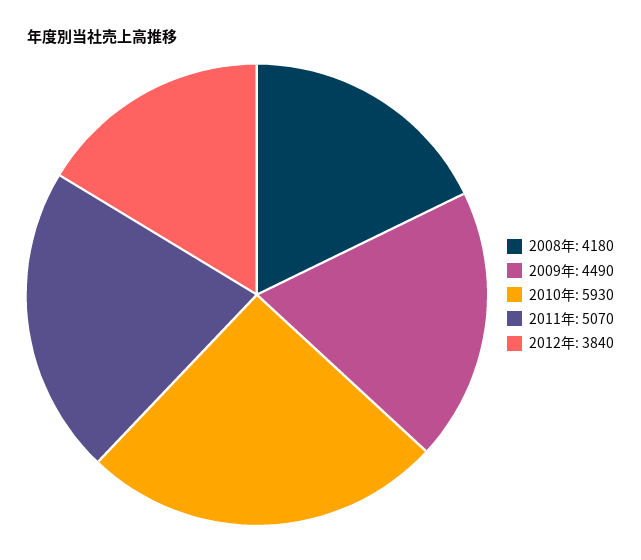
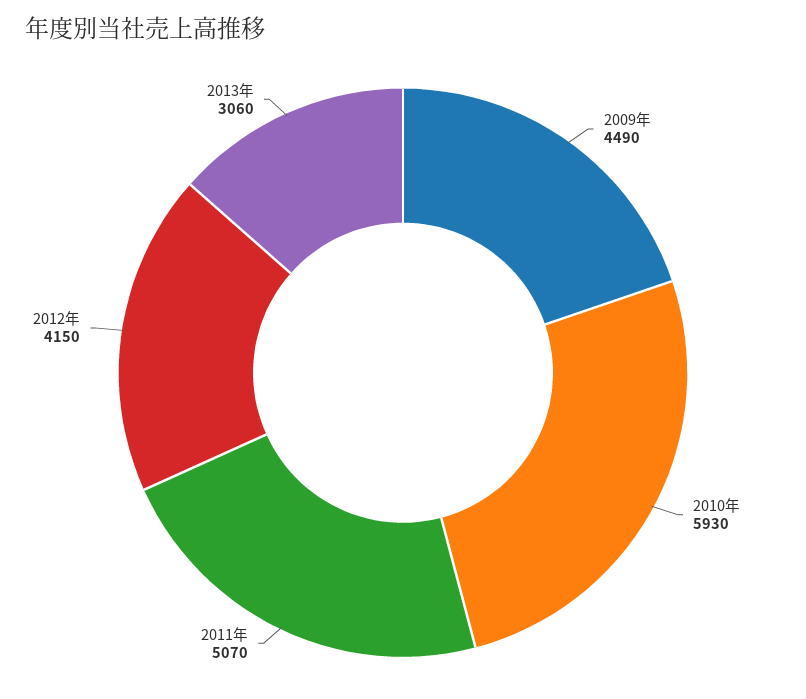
2008年: 4180 -> none
2012年: 3840 -> 4150
2013年: none -> 3060

